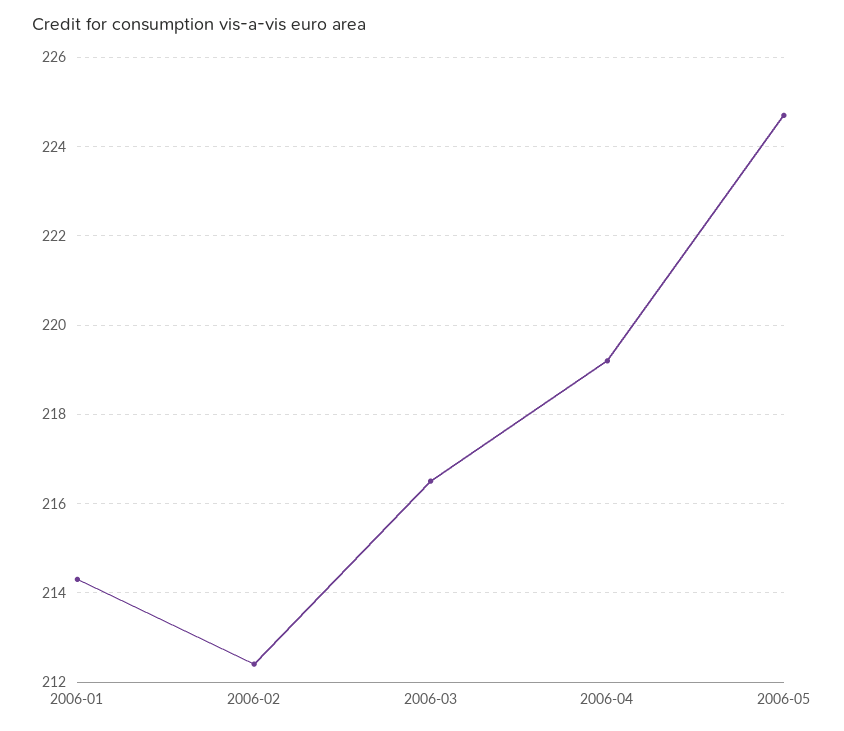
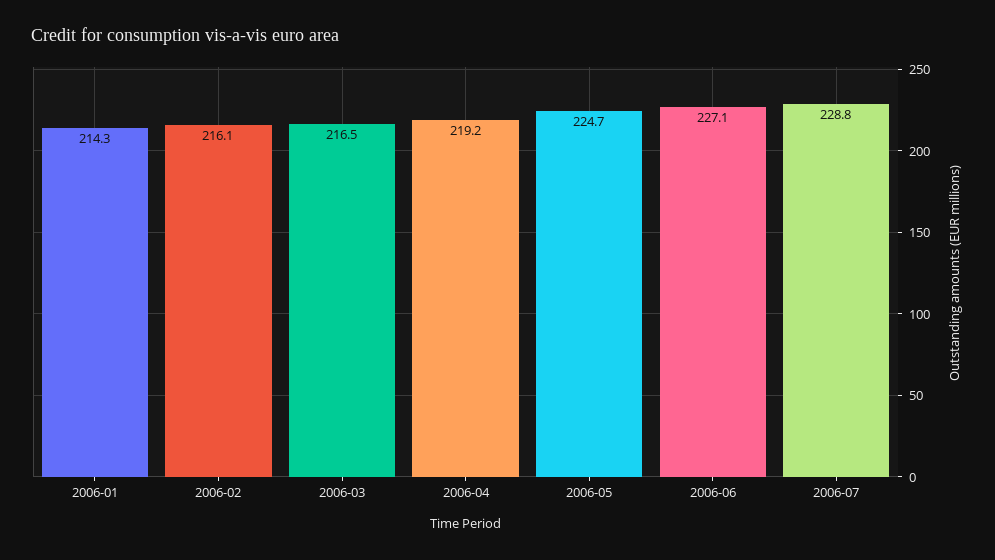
2006-02: 212.5 -> 216.1
2006-06: none -> 227.1
2006-07: none -> 228.8

